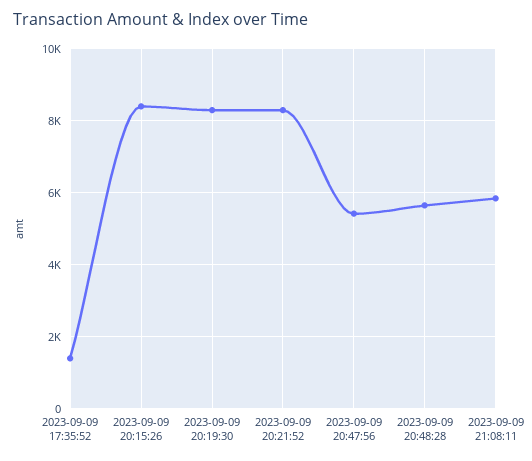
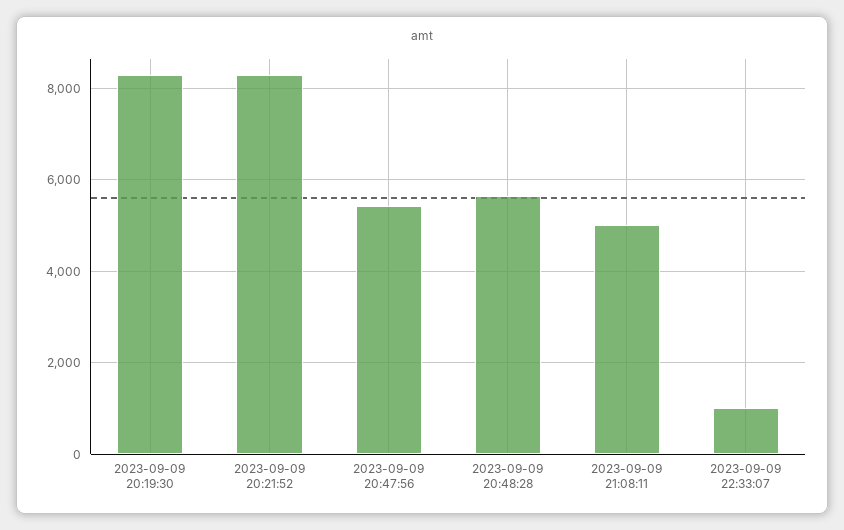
2023-09-09 17:35:52: 1400 -> none
2023-09-09 20:15:26: 8400 -> none
2023-09-09 21:08:11: 5800 -> 5000
2023-09-09 22:33:07: none -> 1000

